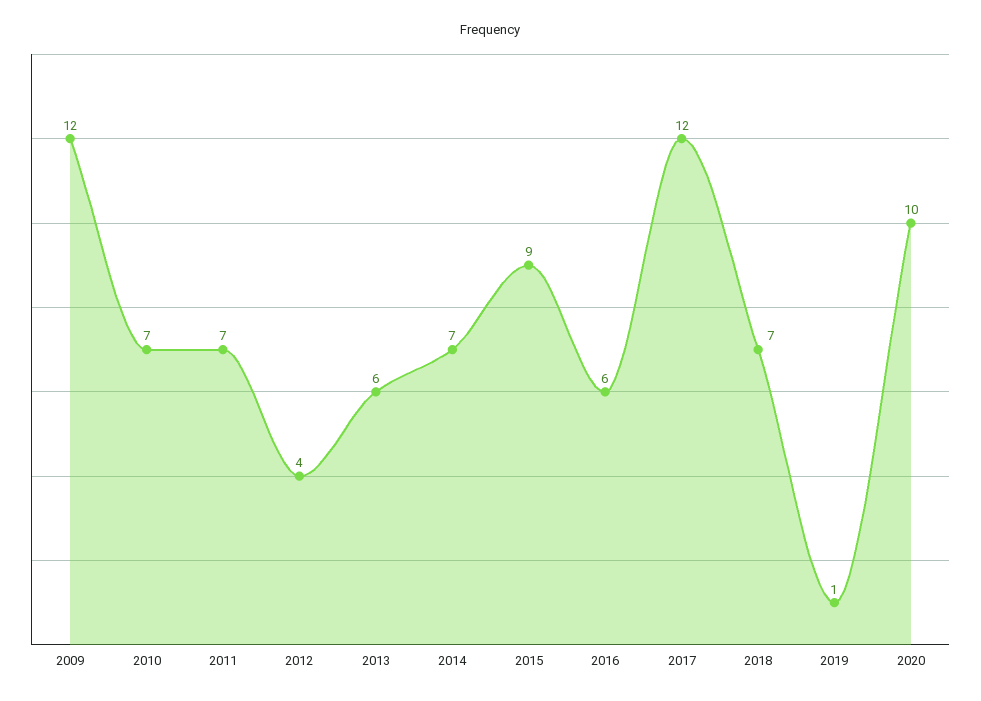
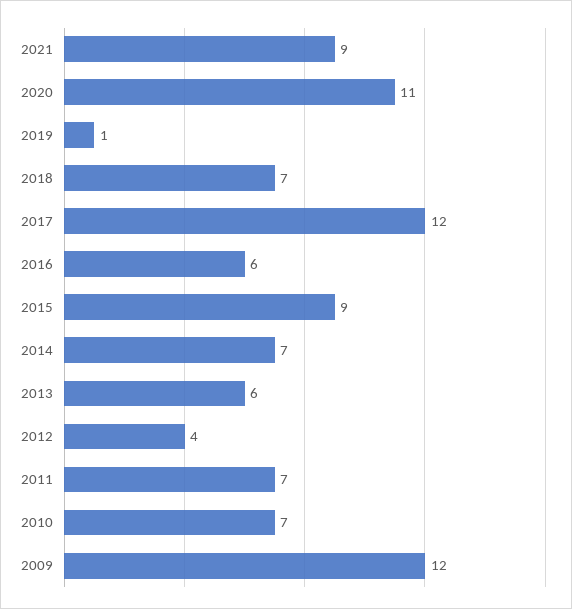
2020: 10 -> 11
2021: none -> 9

